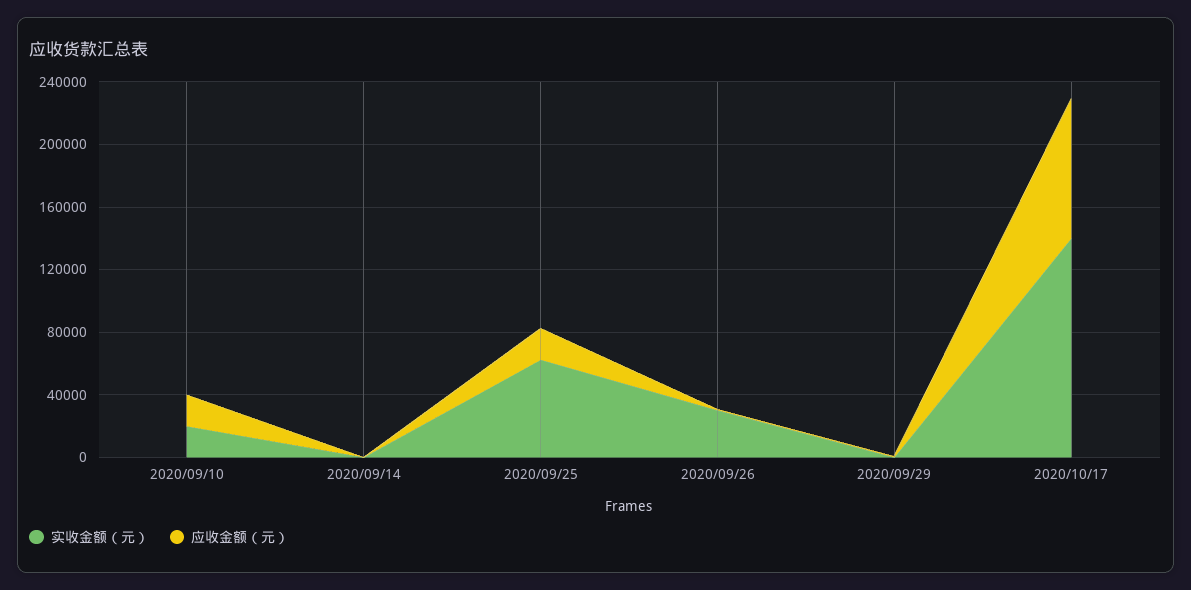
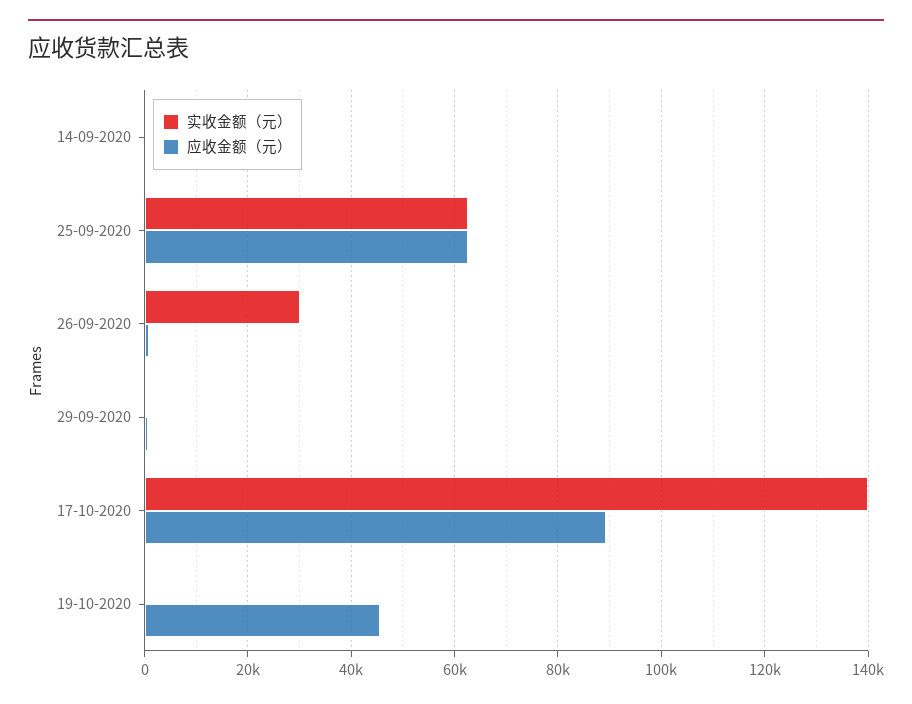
实收金额（元）, 2020/09/10: 20000 -> none
应收金额（元）, 2020/09/10: 20000 -> none
应收金额（元）, 2020/09/25: 20000 -> 62000
实收金额（元）, 19-10-2020: none -> 0
应收金额（元）, 19-10-2020: none -> 46000

